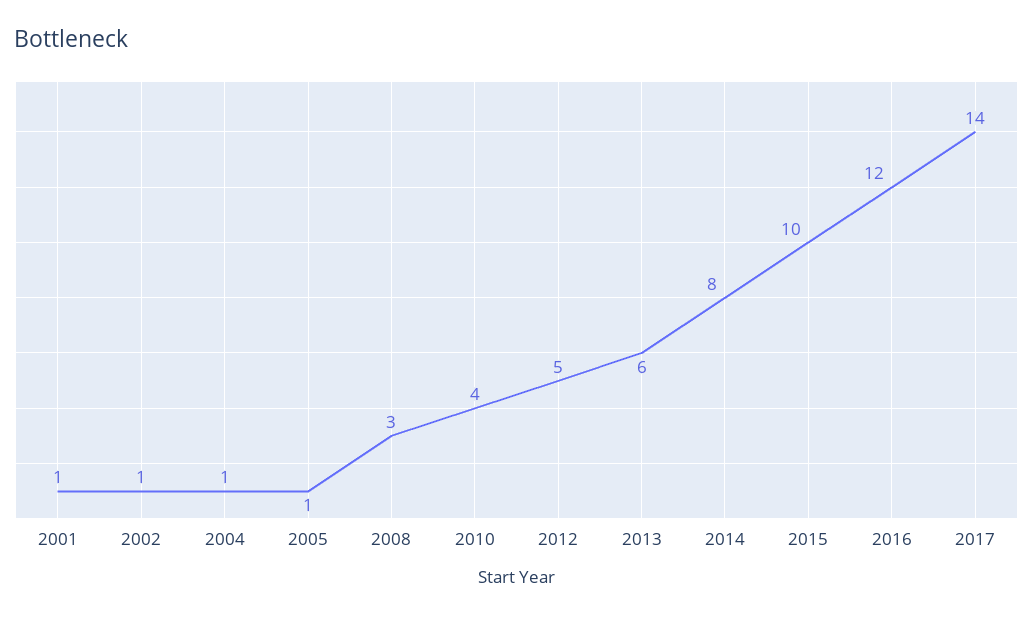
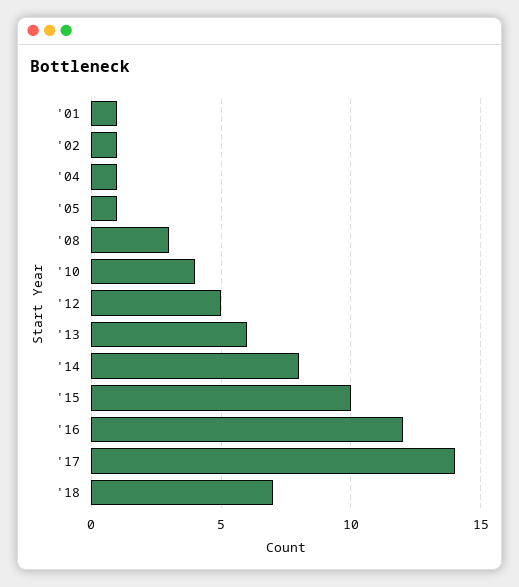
'18: none -> 7

